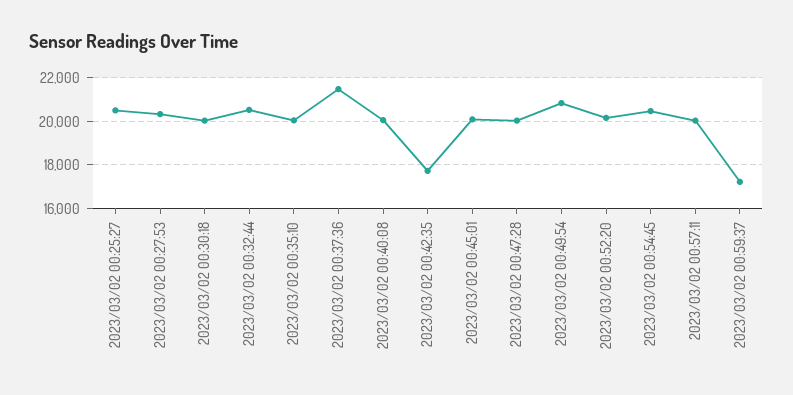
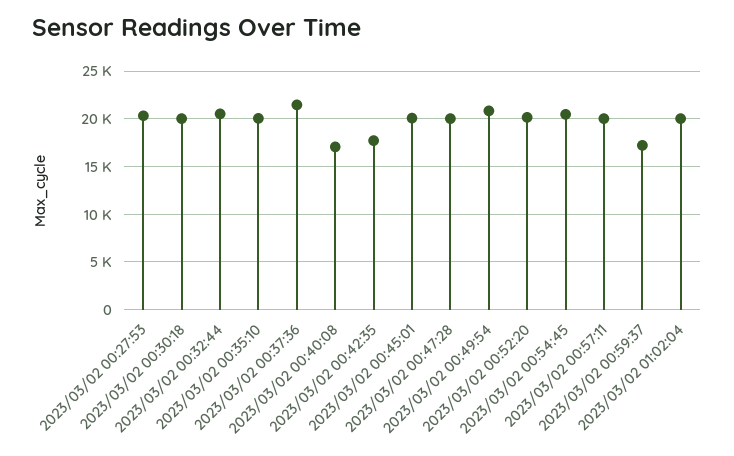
2023/03/02 00:25:27: 20500 -> none
2023/03/02 00:40:08: 20000 -> 17000
2023/03/02 01:02:04: none -> 20000

